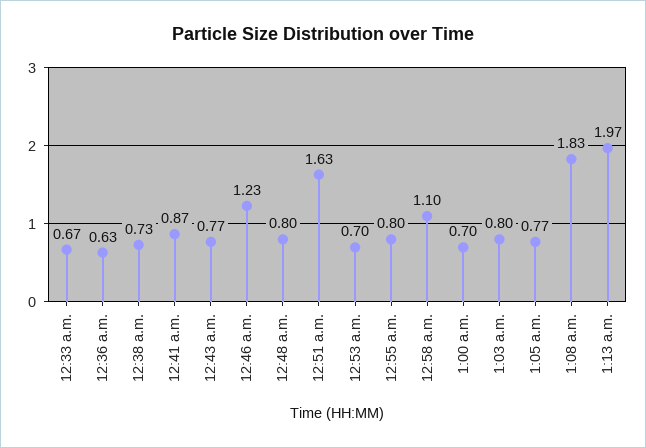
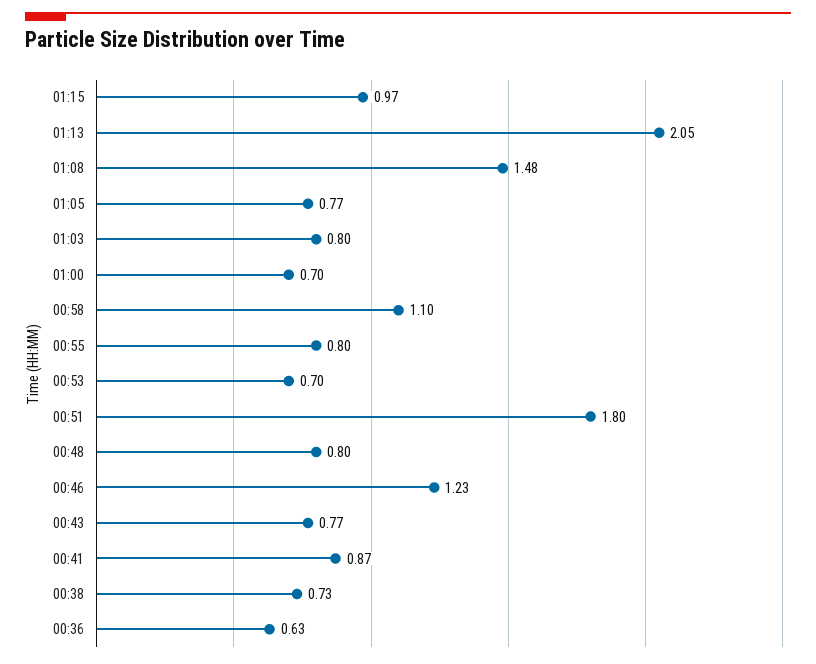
12:33 a.m.: 0.67 -> none
12:51 a.m.: 1.63 -> 1.8
1:08 a.m.: 1.83 -> 1.48
1:13 a.m.: 1.97 -> 2.05
01:15: none -> 0.97

